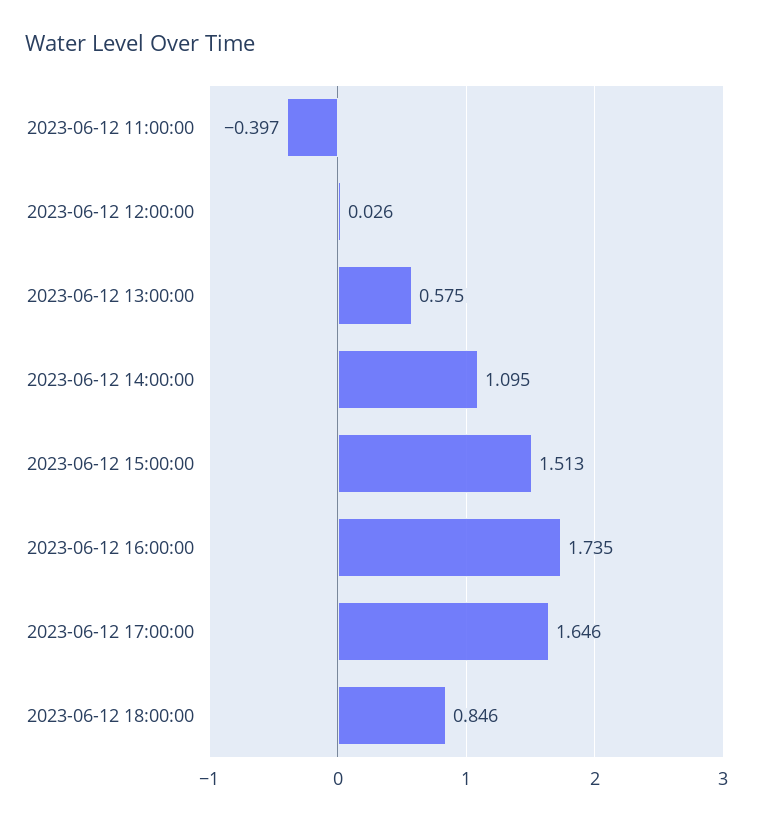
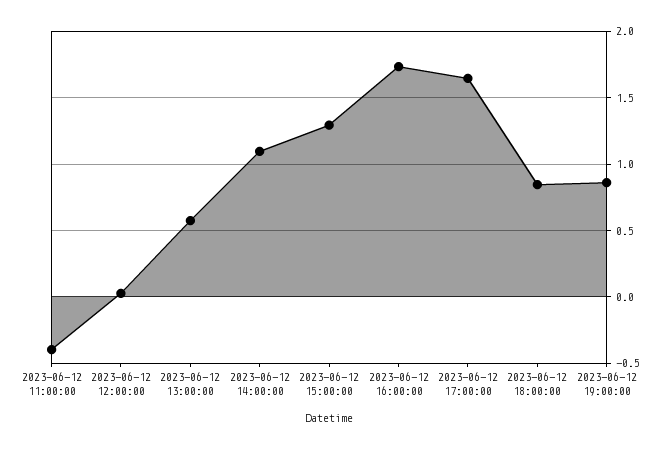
2023-06-12 15:00:00: 1.513 -> 1.3
2023-06-12 19:00:00: none -> 0.85

